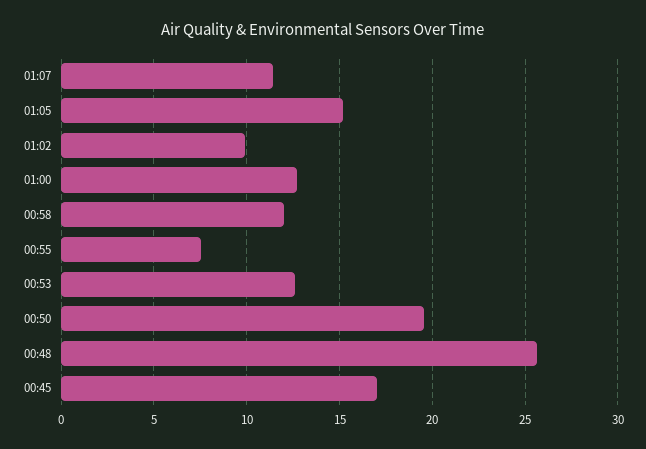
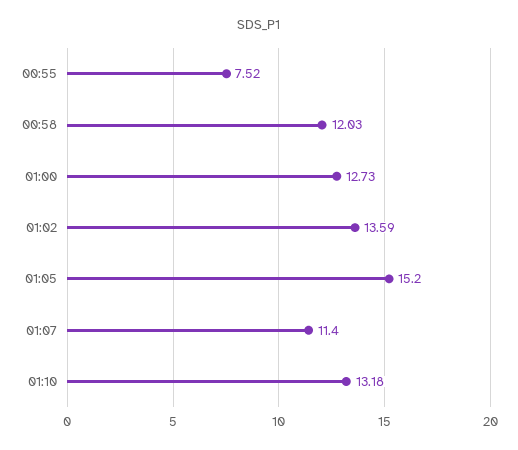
01:02: 10 -> 13.59
00:53: 12.5 -> none
00:50: 19.5 -> none
00:48: 25.5 -> none
00:45: 17 -> none
01:10: none -> 13.18

